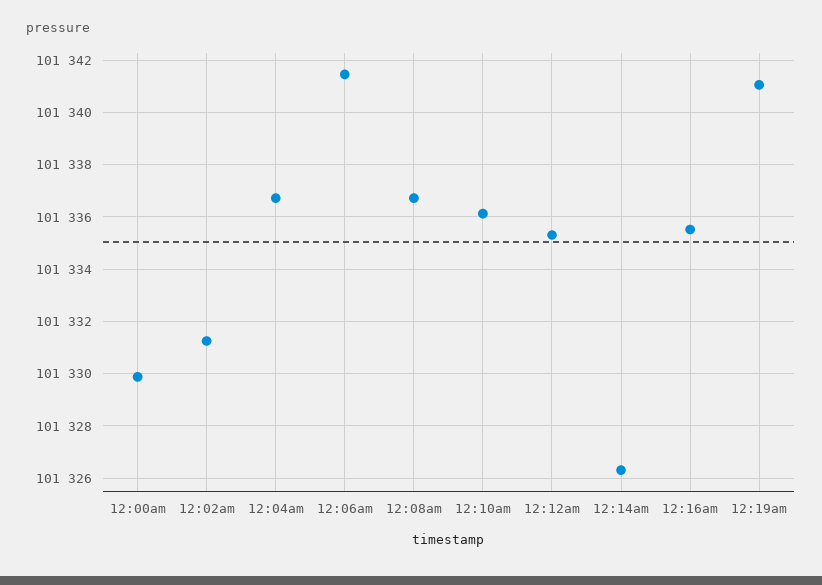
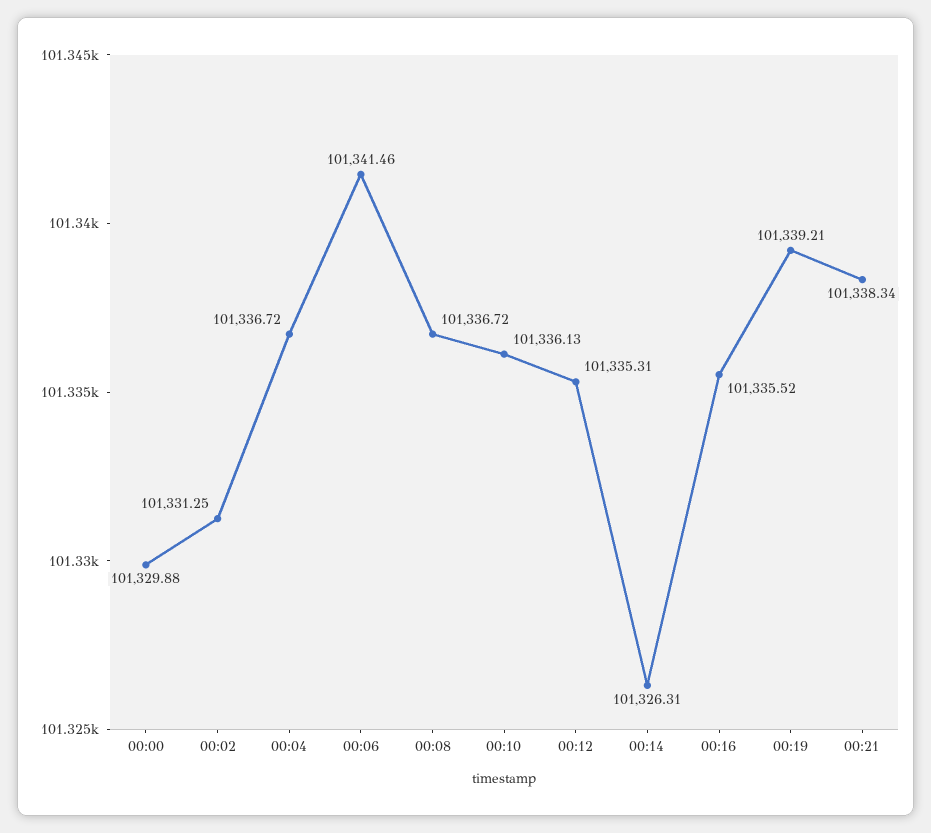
12:19am: 101341 -> 101339.21
00:21: none -> 101338.34

